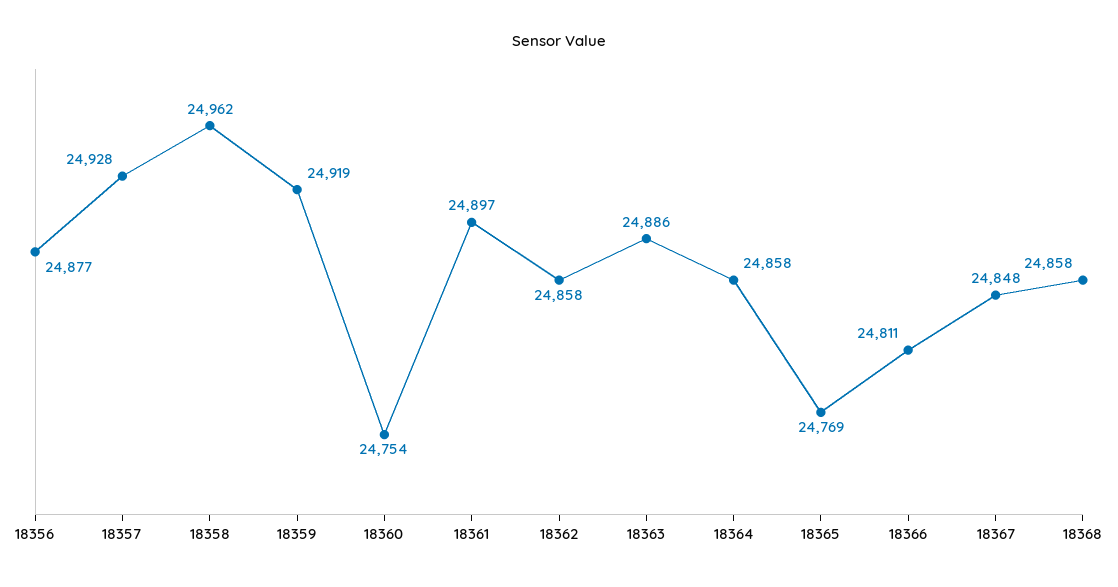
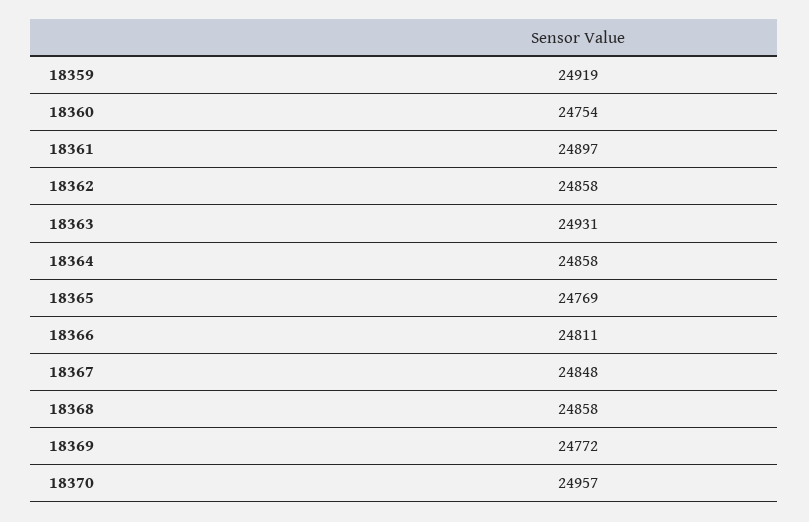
18356: 24877 -> none
18357: 24928 -> none
18358: 24962 -> none
18363: 24886 -> 24931
18369: none -> 24772
18370: none -> 24957

